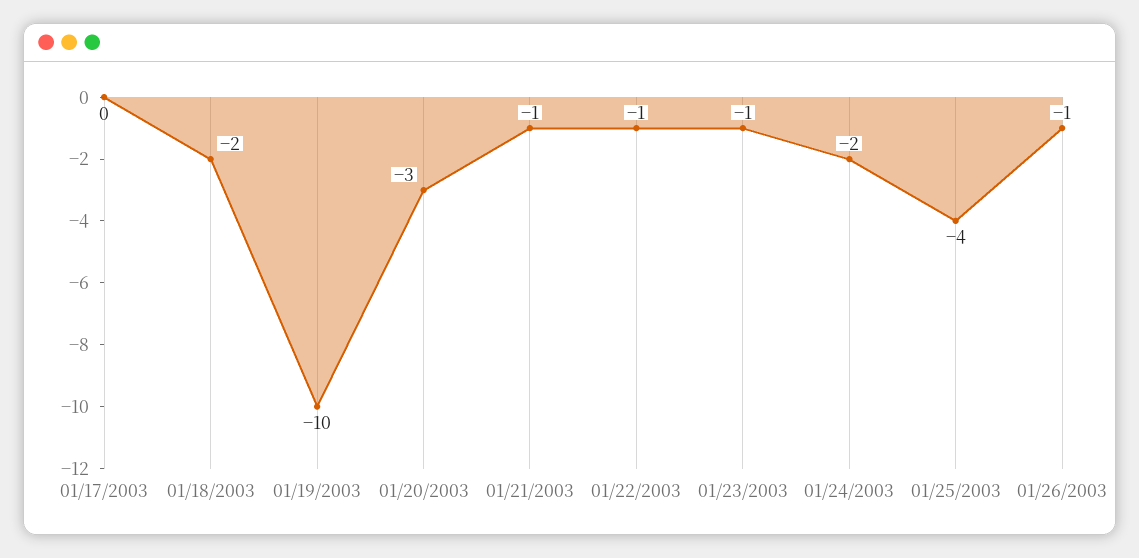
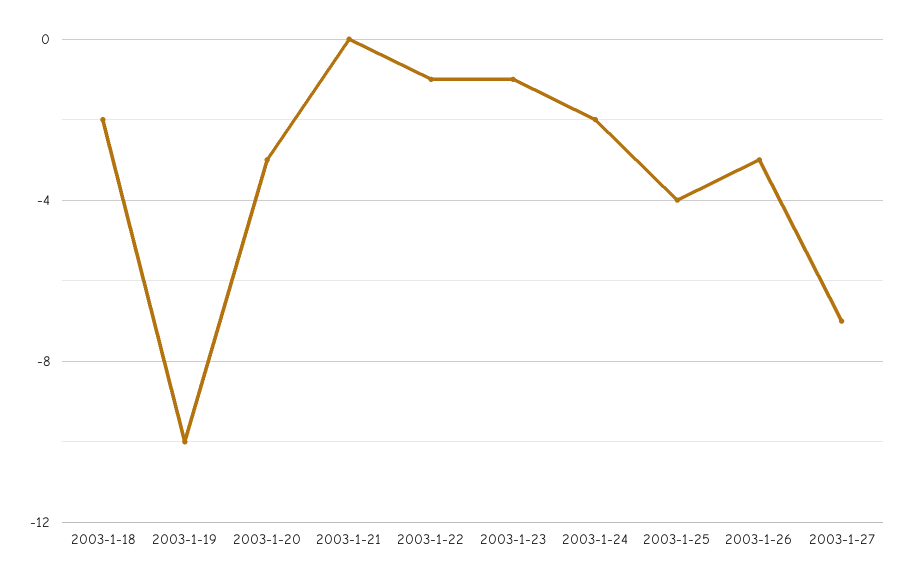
01/17/2003: 0 -> none
01/21/2003: -1 -> 0
01/26/2003: -1 -> -3
2003-1-27: none -> -7

